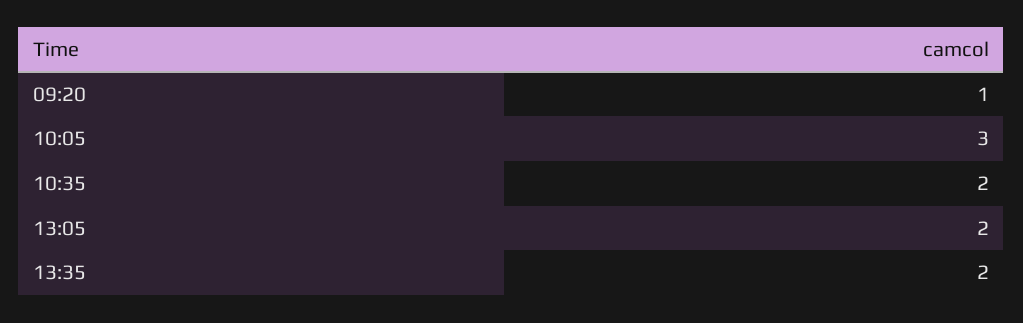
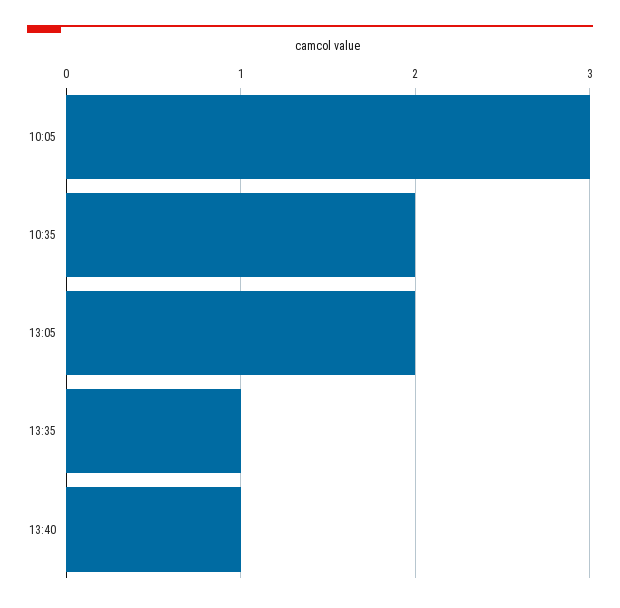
09:20: 1 -> none
13:35: 2 -> 1
13:40: none -> 1

